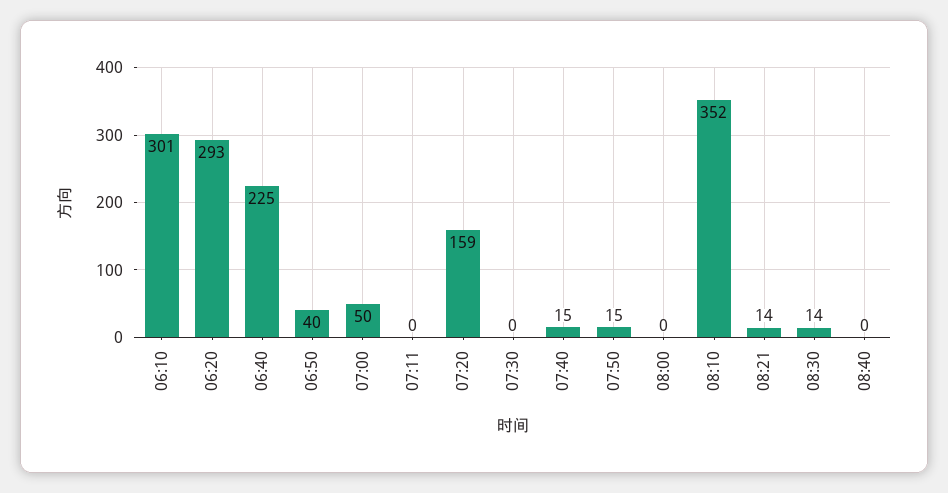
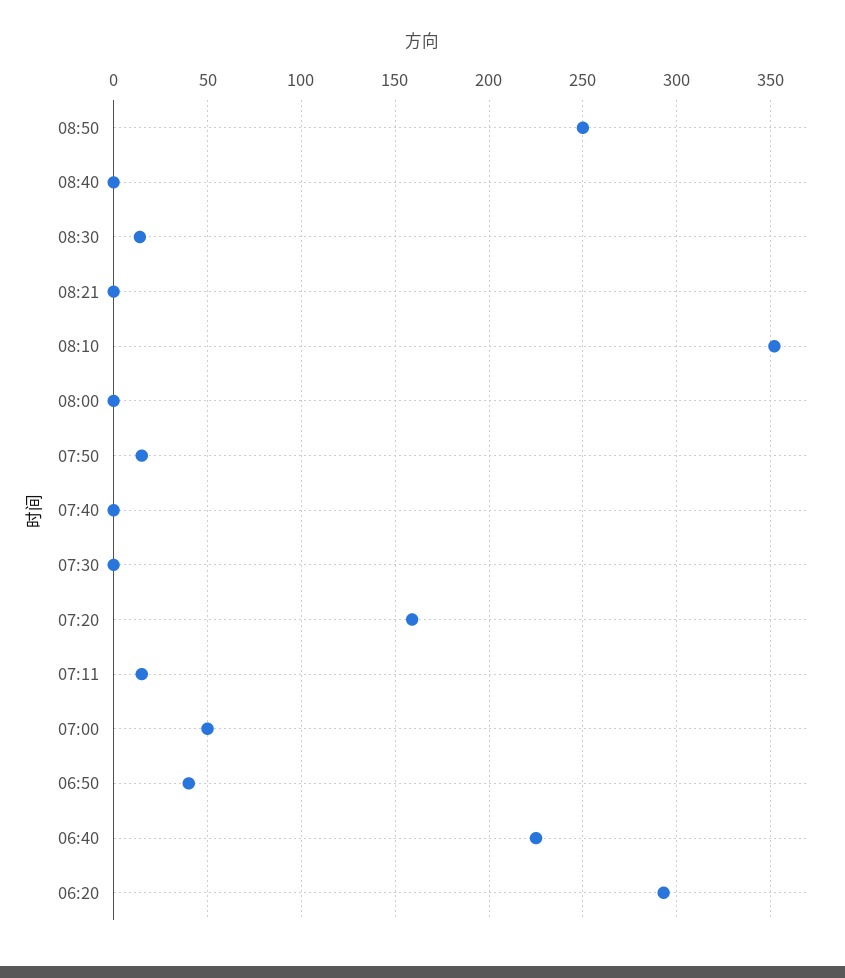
06:10: 301 -> none
07:11: 0 -> 15
07:40: 15 -> 0
08:21: 14 -> 0
08:50: none -> 250

